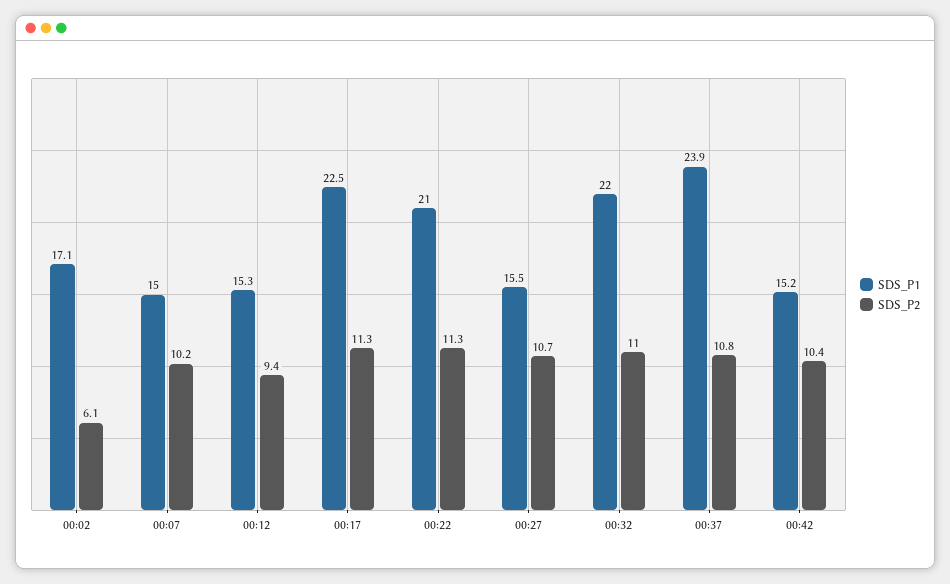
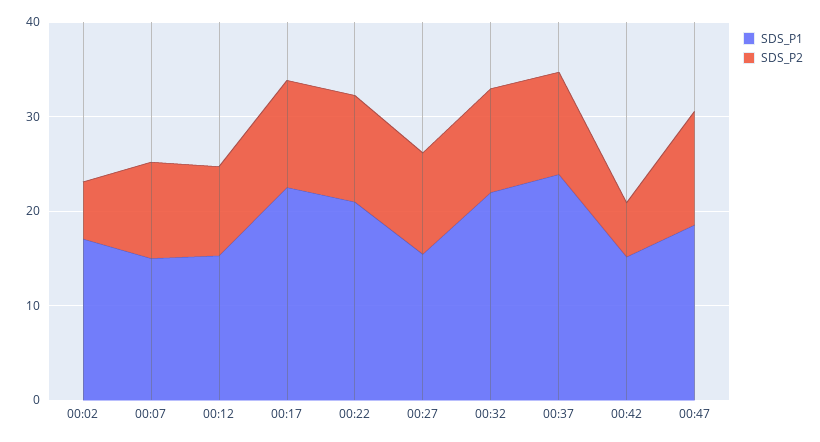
SDS_P2, 00:42: 10.4 -> 6
SDS_P1, 00:47: none -> 18
SDS_P2, 00:47: none -> 12

